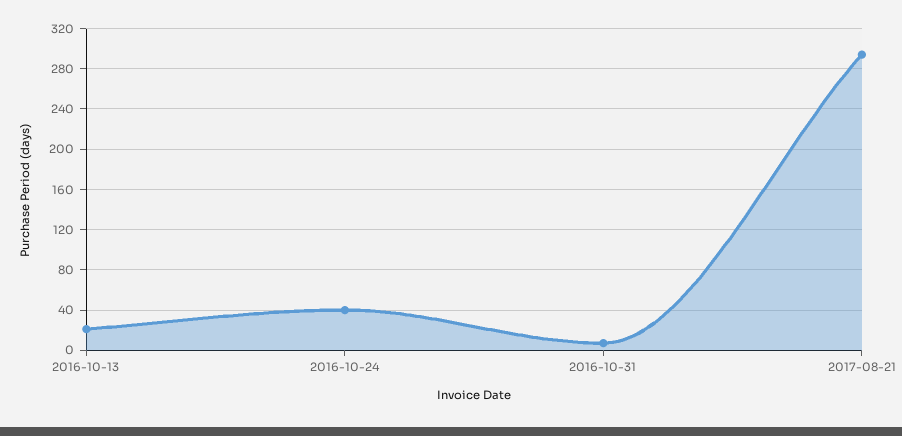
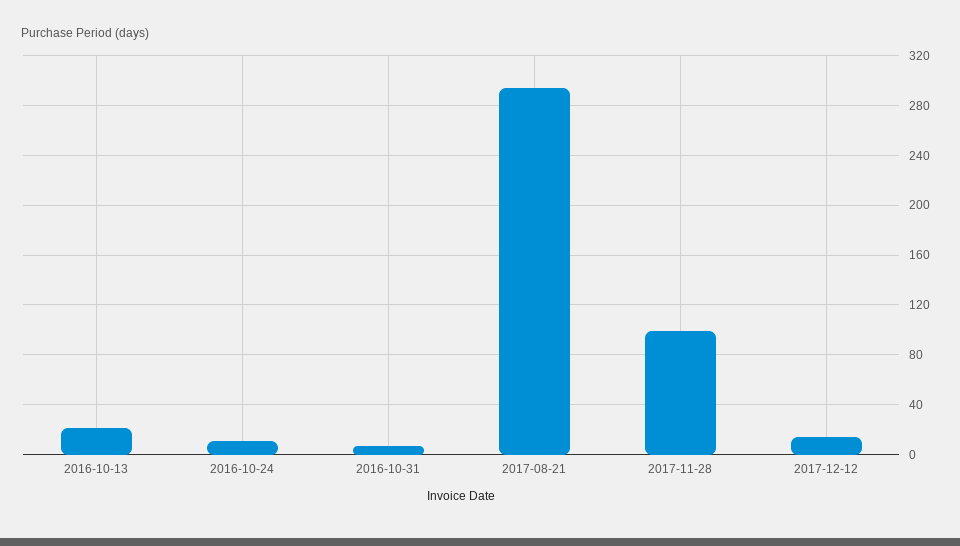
2016-10-24: 40 -> 10
2017-11-28: none -> 100
2017-12-12: none -> 15

